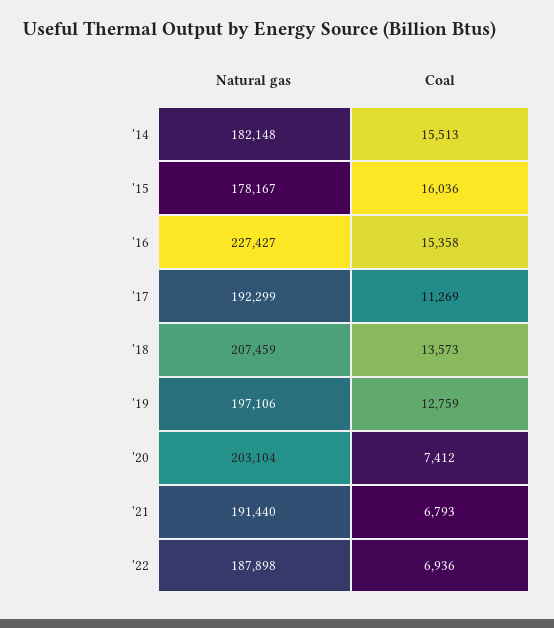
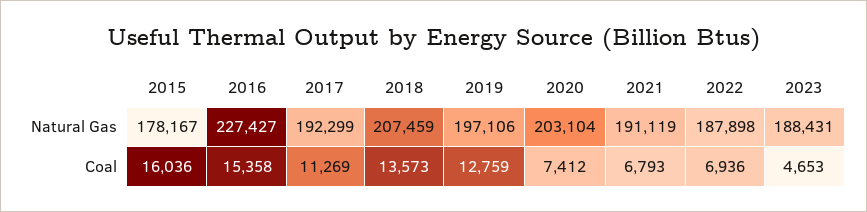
Natural gas, '14: 182148 -> none
Coal, '14: 15513 -> none
Natural gas, '21: 191440 -> 191119
Natural gas, 2023: none -> 188431
Coal, 2023: none -> 4653

